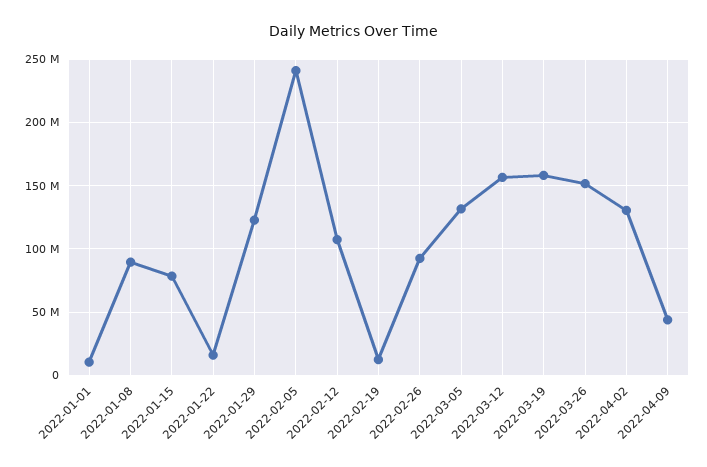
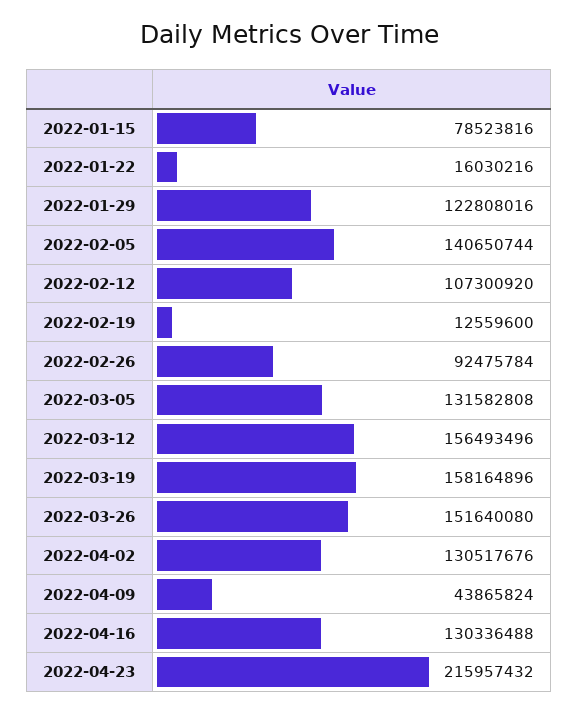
2022-01-01: 10000000 -> none
2022-01-08: 90000000 -> none
2022-02-05: 240000000 -> 140650744
2022-04-16: none -> 130336488
2022-04-23: none -> 215957432

